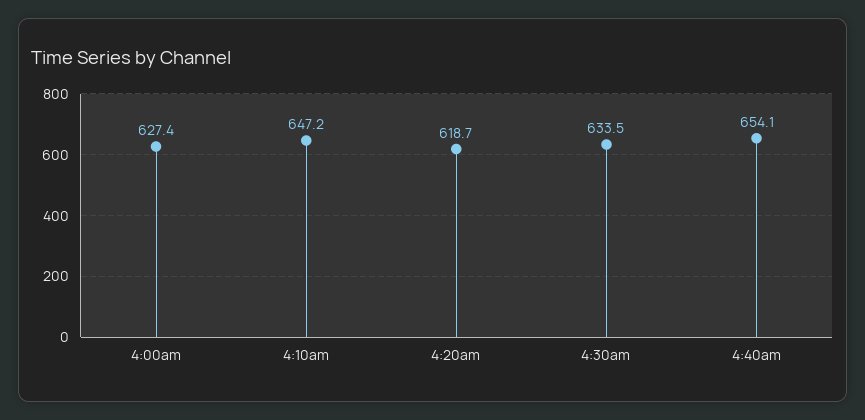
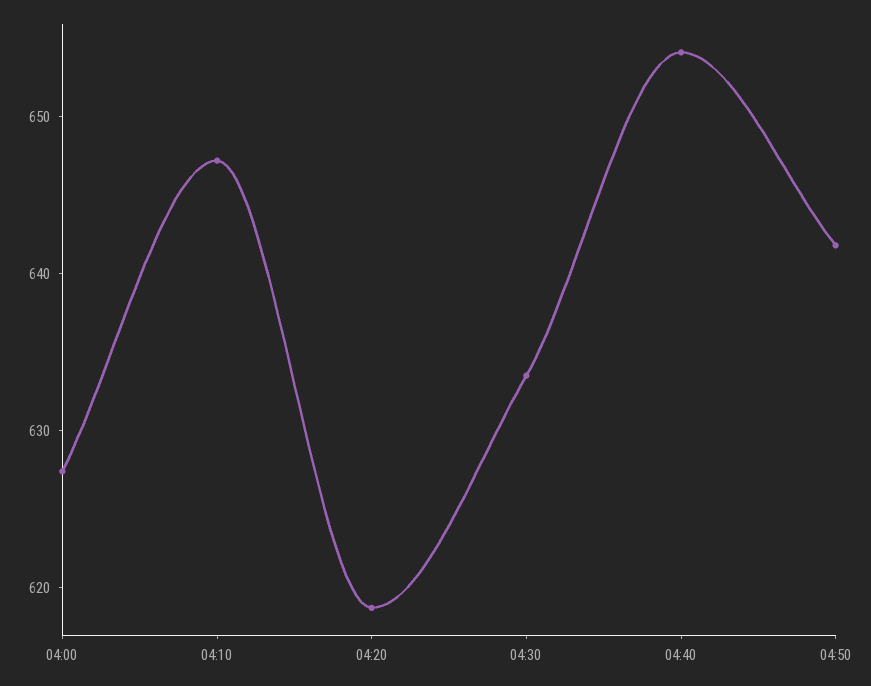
04:50: none -> 642

